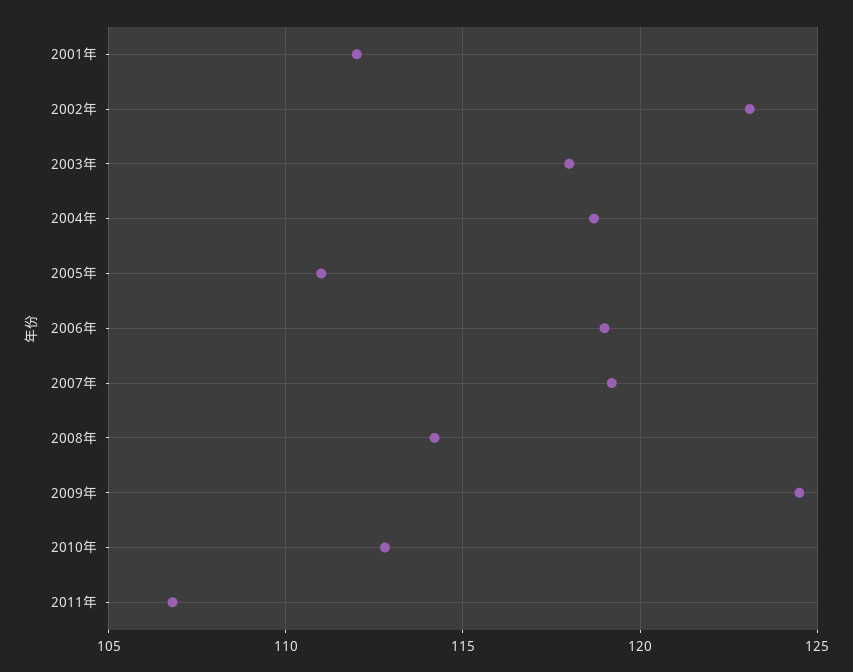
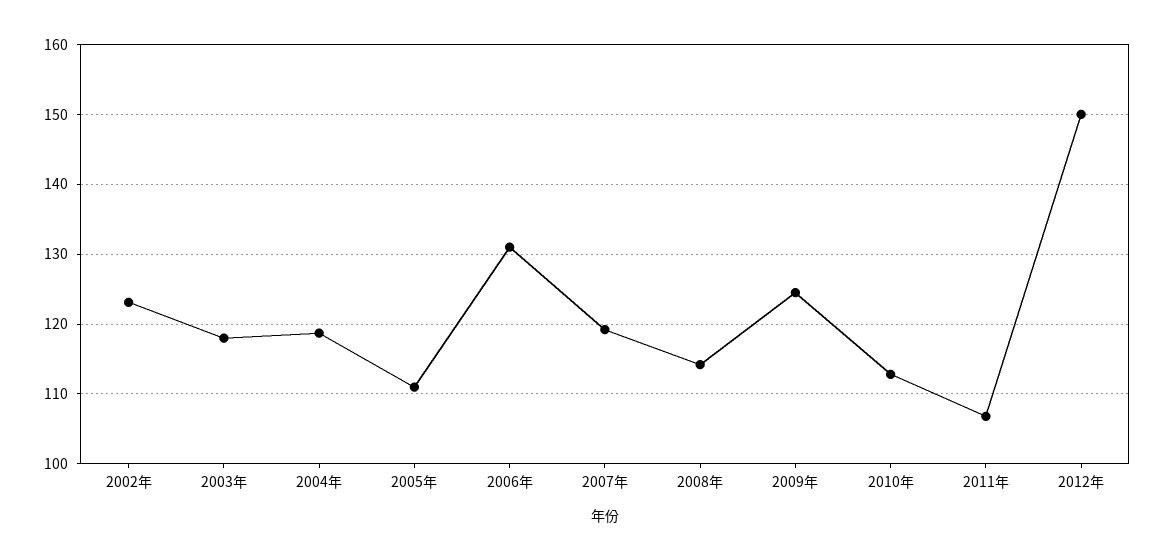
2001年: 112 -> none
2006年: 119 -> 131
2012年: none -> 150

